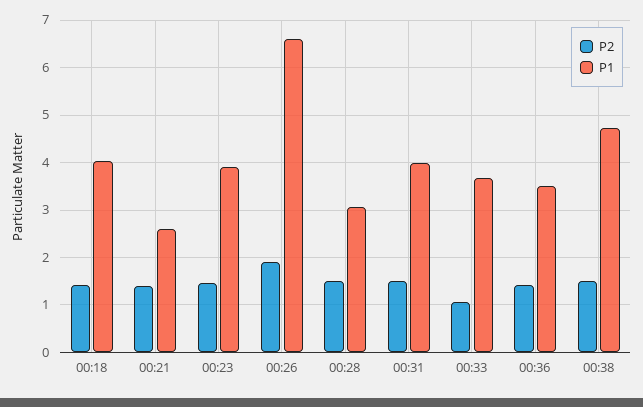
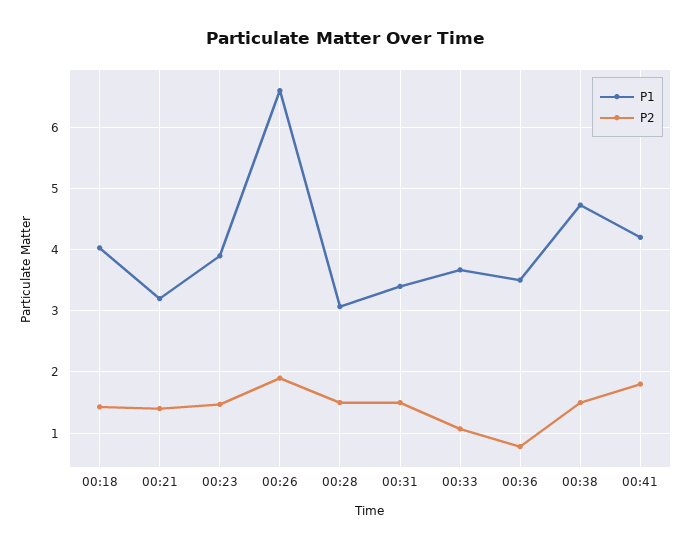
P1, 00:21: 2.6 -> 3.2
P1, 00:31: 4 -> 3.4
P2, 00:36: 1.4 -> 0.8
P1, 00:41: none -> 4.2
P2, 00:41: none -> 1.8

